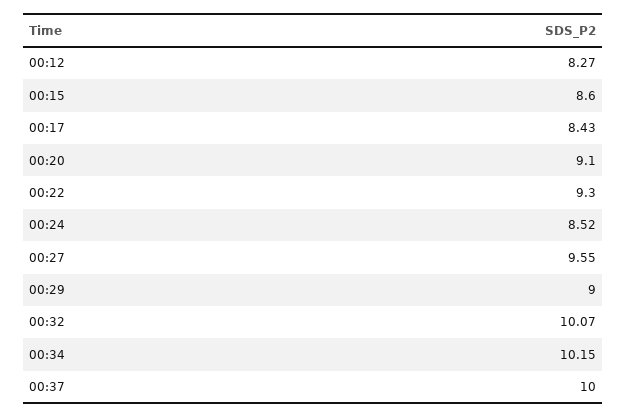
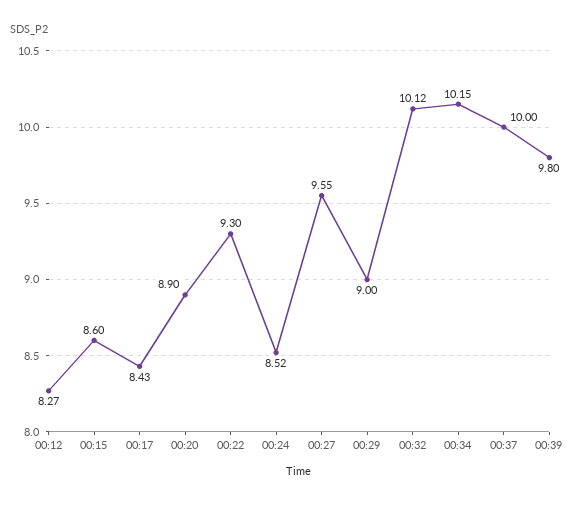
00:20: 9.1 -> 8.9
00:32: 10.07 -> 10.12
00:39: none -> 9.8

